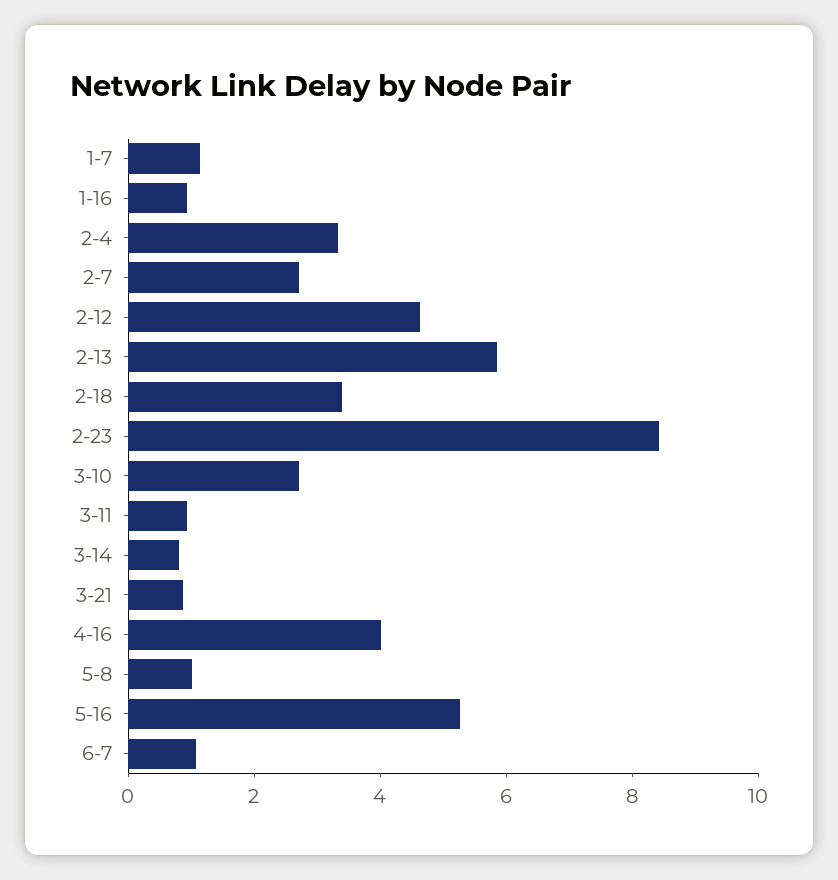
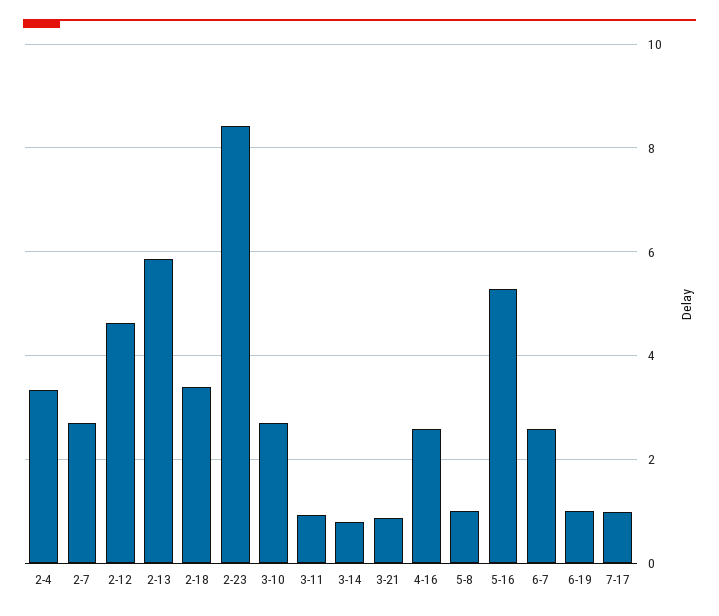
1-7: 1 -> none
1-16: 1 -> none
4-16: 4 -> 2.6
6-7: 1 -> 2.6
6-19: none -> 1
7-17: none -> 1

